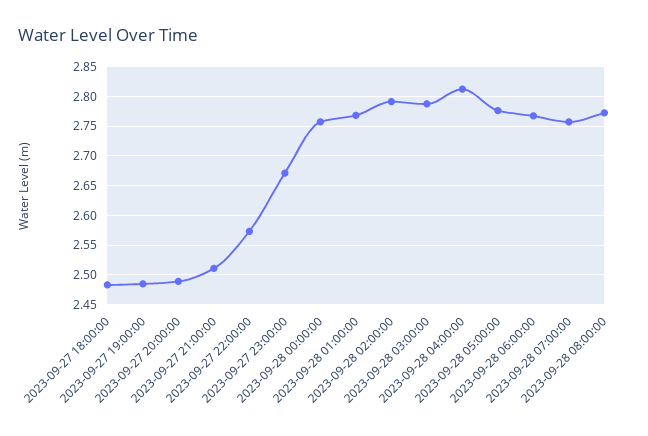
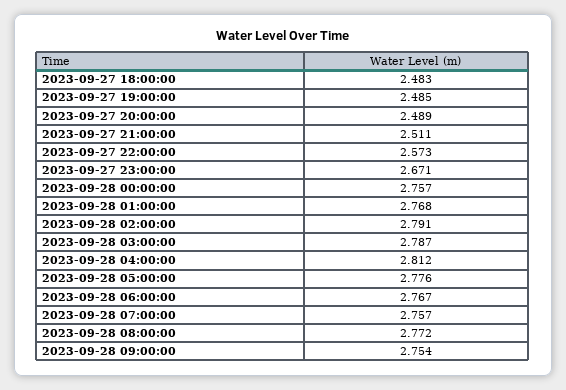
2023-09-28 09:00:00: none -> 2.754

